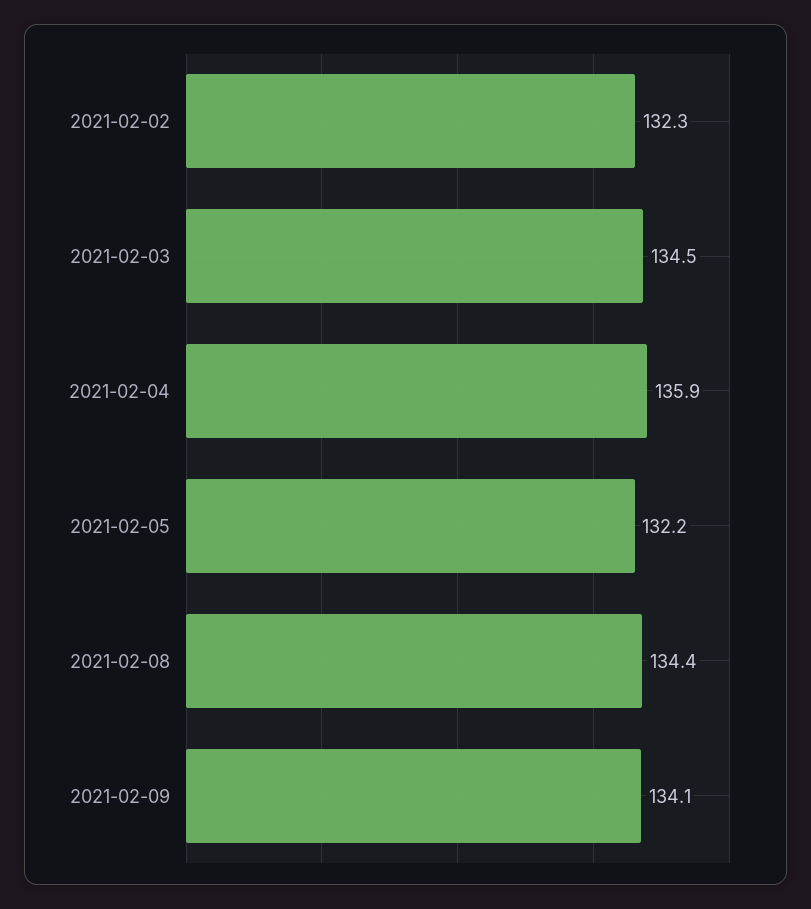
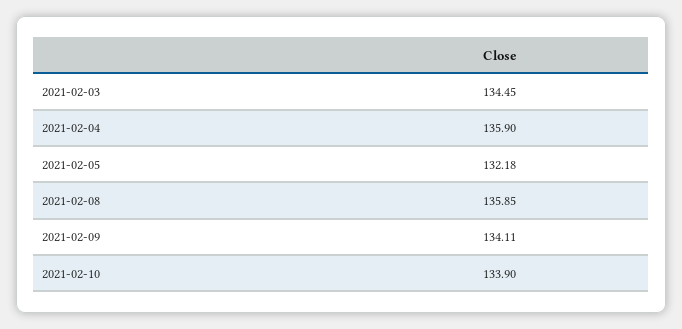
2021-02-02: 132.3 -> none
2021-02-08: 134.4 -> 135.85
2021-02-10: none -> 133.9

